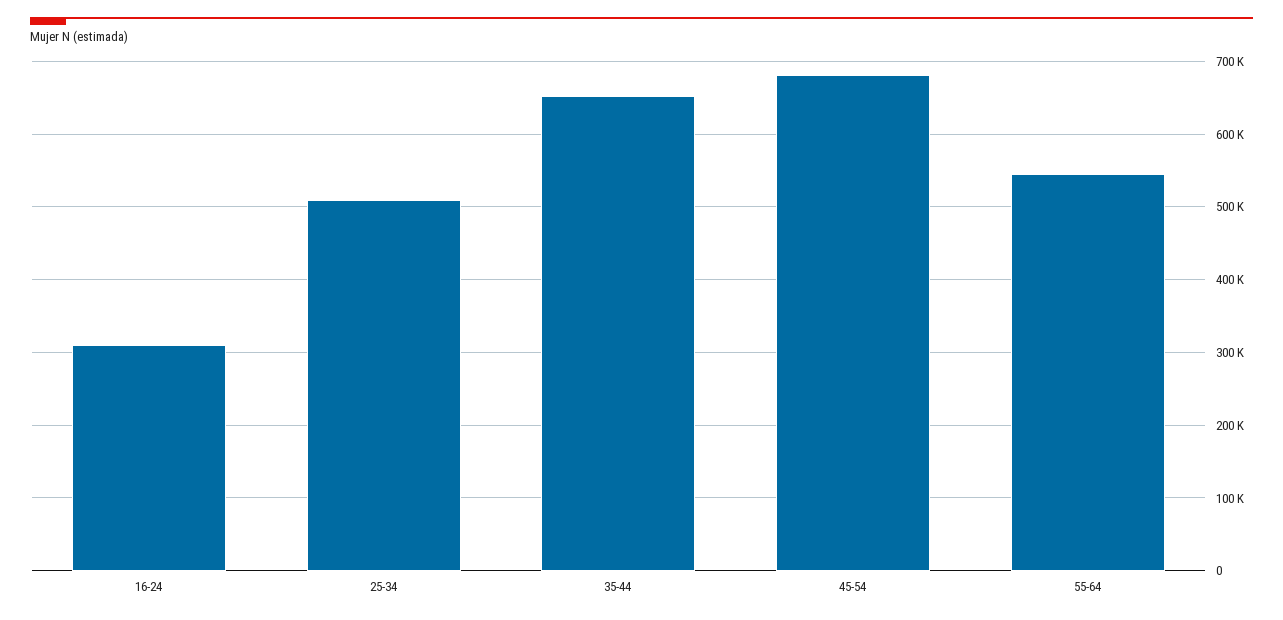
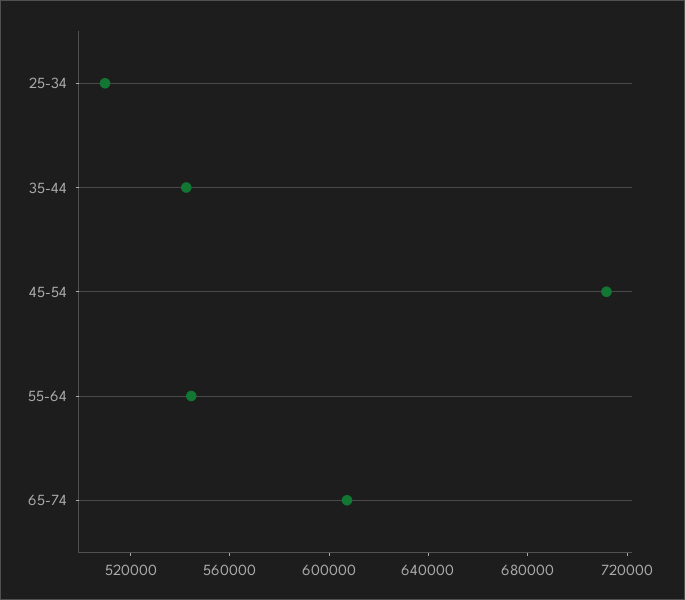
16-24: 310000 -> none
35-44: 650000 -> 540000
45-54: 680000 -> 710000
65-74: none -> 610000

